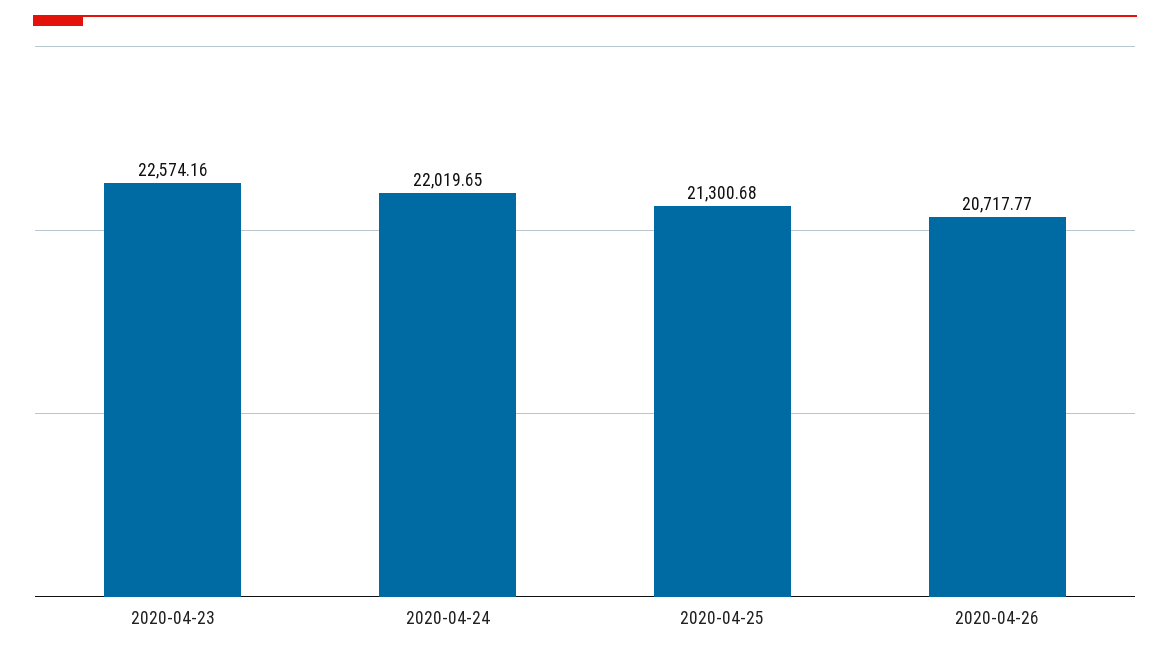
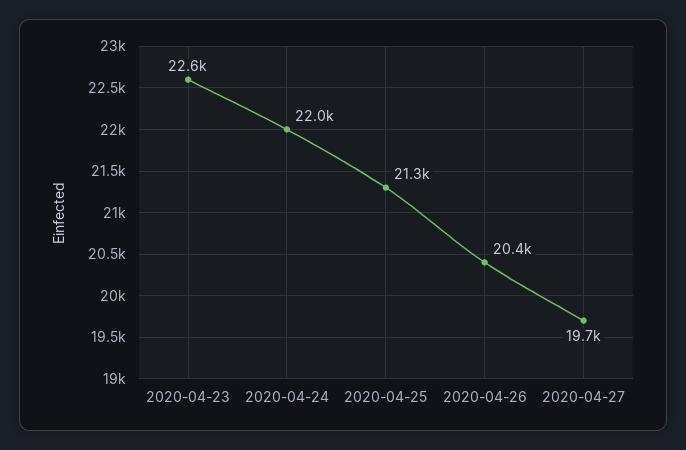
2020-04-26: 20717.77 -> 20400
2020-04-27: none -> 19700

